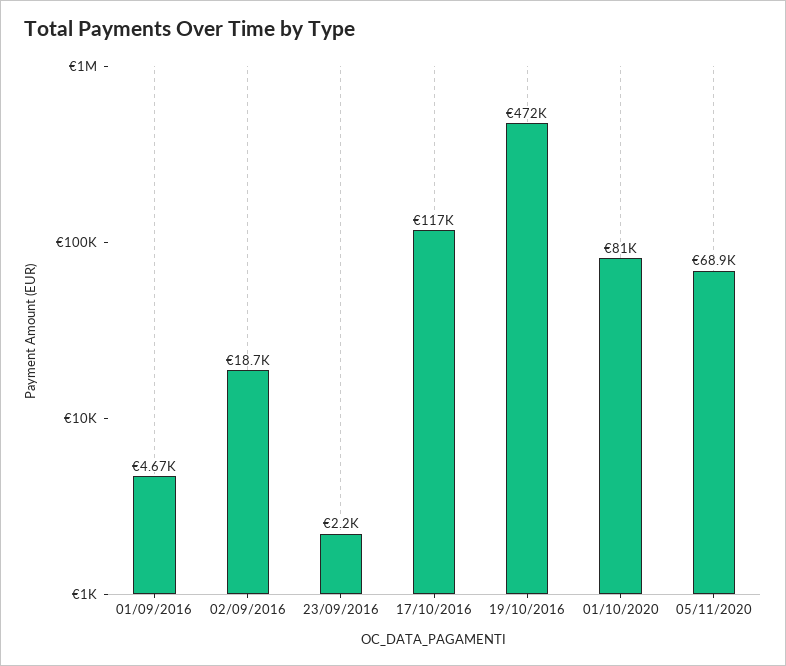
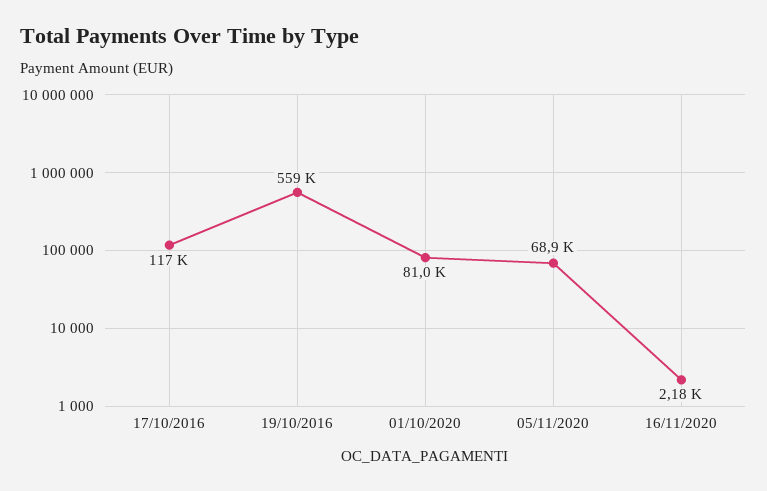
01/09/2016: 4670 -> none
02/09/2016: 18700 -> none
23/09/2016: 2200 -> none
19/10/2016: 472000 -> 559000
16/11/2020: none -> 2180

